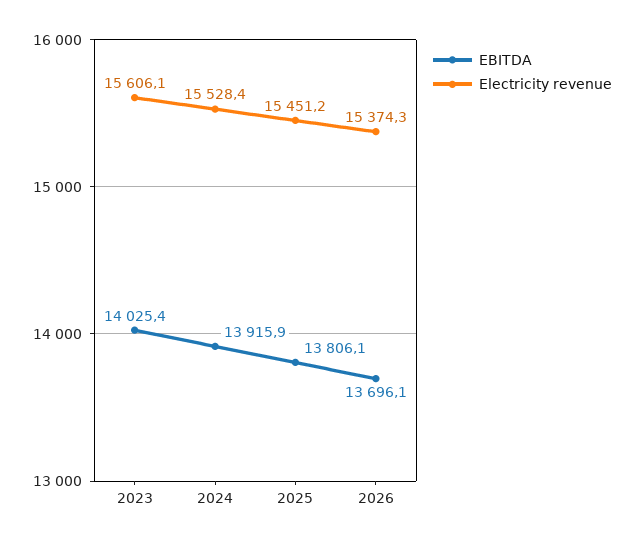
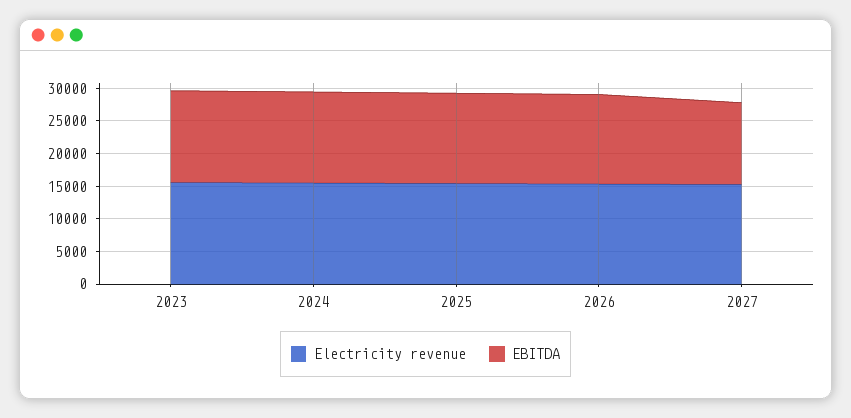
Electricity revenue, 2027: none -> 15000
EBITDA, 2027: none -> 12500

